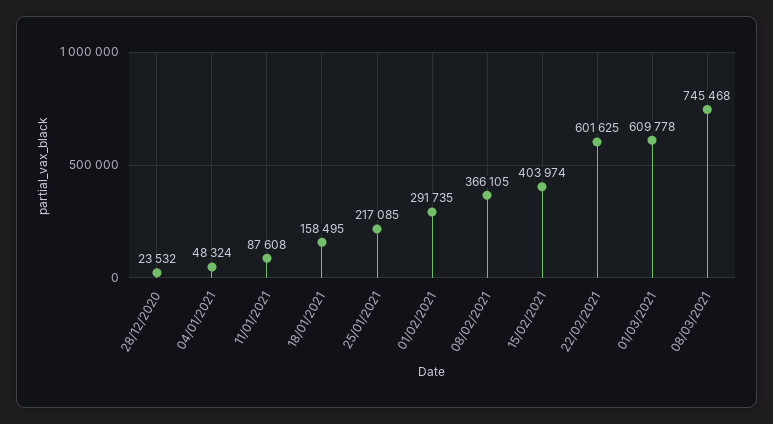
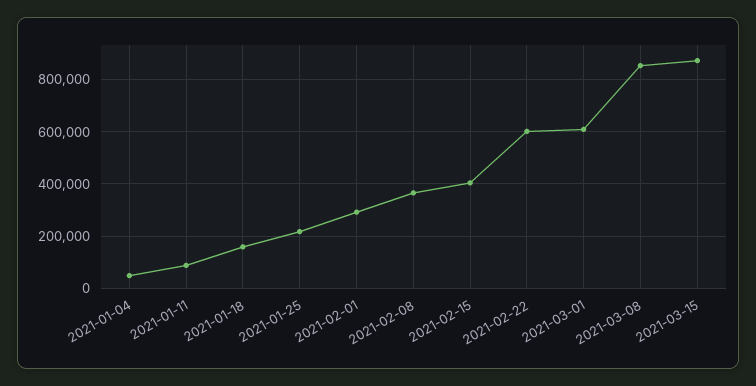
28/12/2020: 23532 -> none
08/03/2021: 745468 -> 850000
2021-03-15: none -> 875000

